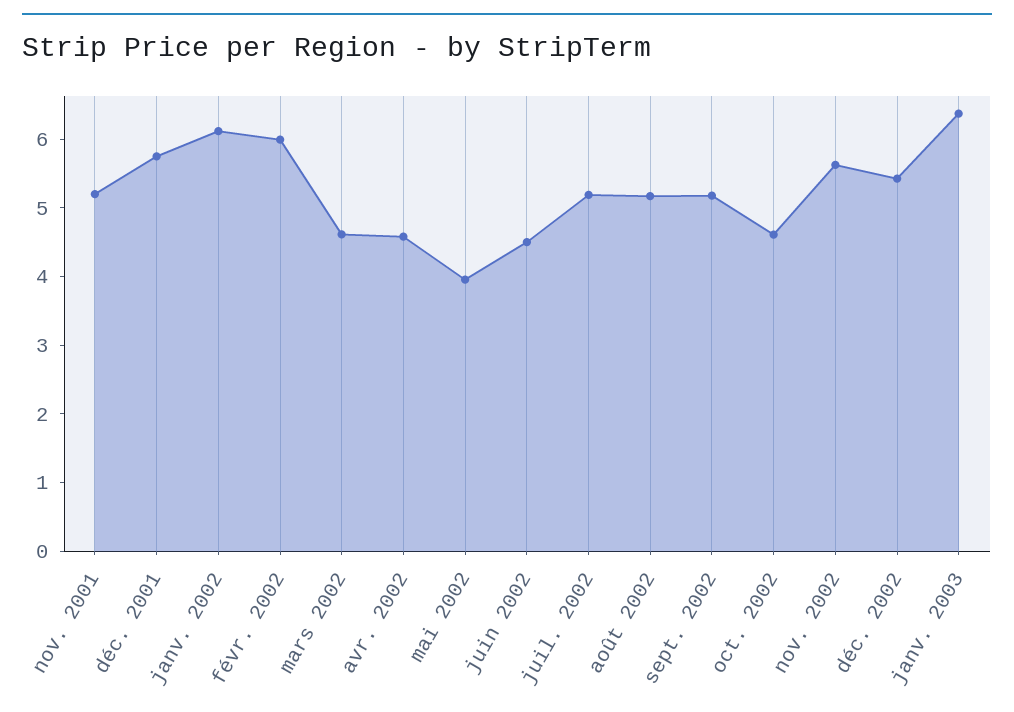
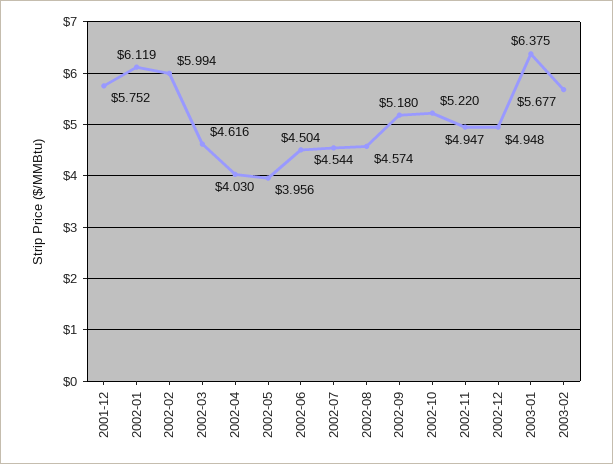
nov. 2001: 5.2 -> none
avr. 2002: 4.6 -> 4.03
juil. 2002: 5.2 -> 4.544
août 2002: 5.2 -> 4.574
oct. 2002: 4.6 -> 5.22
nov. 2002: 5.6 -> 4.947
déc. 2002: 5.4 -> 4.948
2003-02: none -> 5.677

